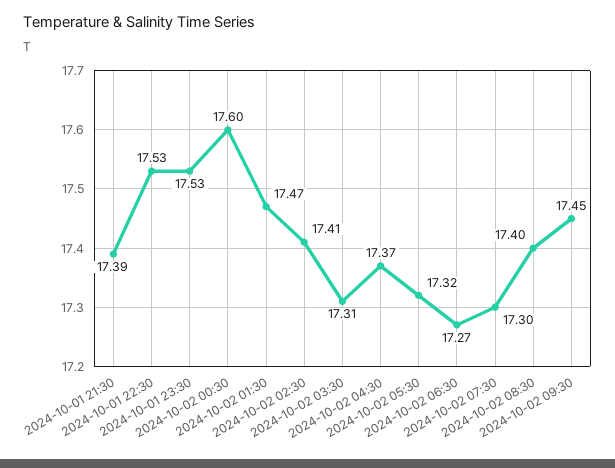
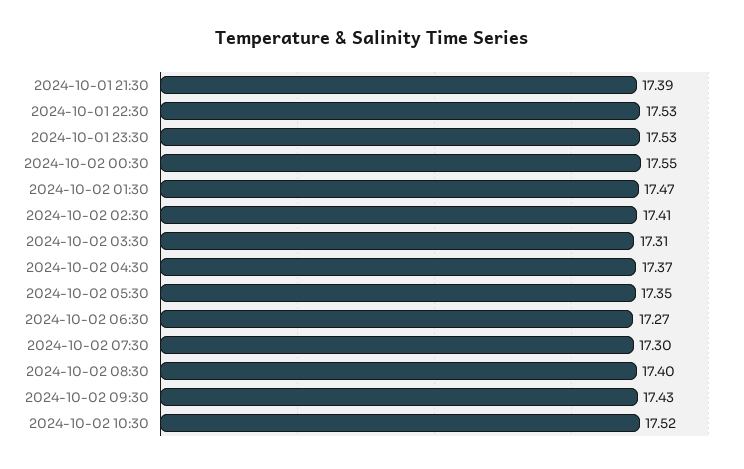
2024-10-02 00:30: 17.6 -> 17.55
2024-10-02 05:30: 17.32 -> 17.35
2024-10-02 09:30: 17.45 -> 17.43
2024-10-02 10:30: none -> 17.52

